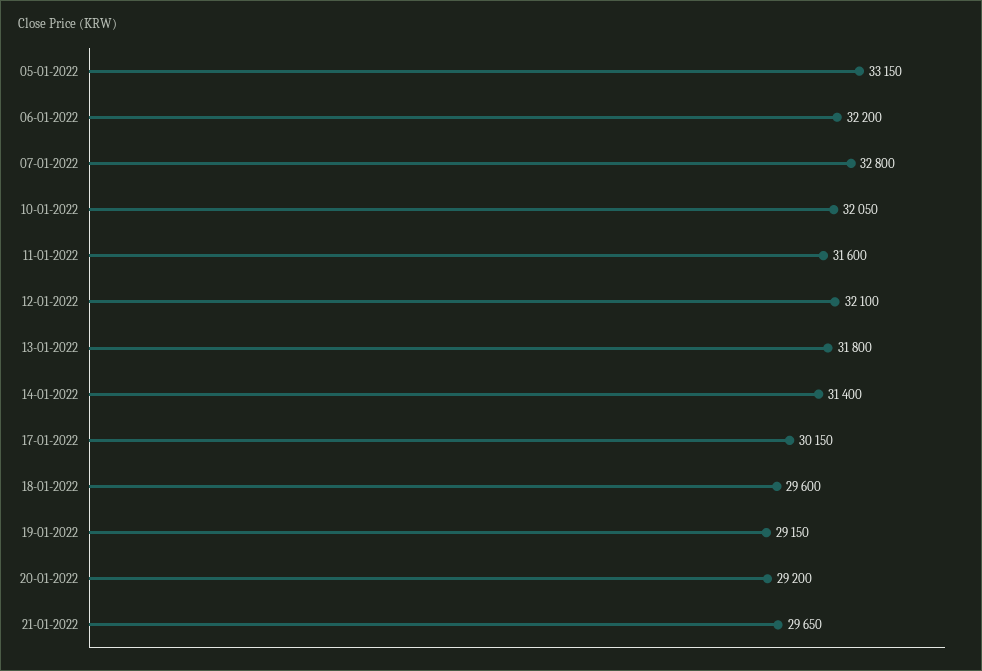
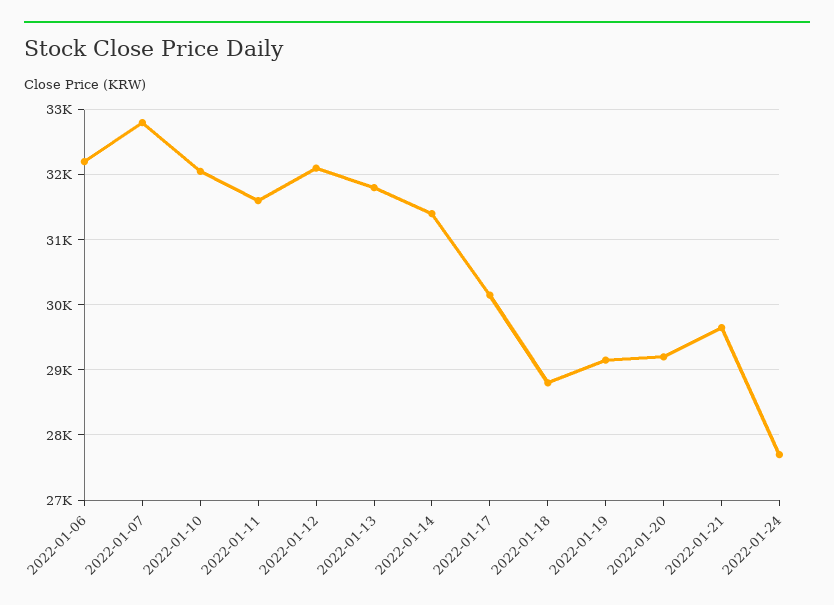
05-01-2022: 33150 -> none
18-01-2022: 29600 -> 28800
2022-01-24: none -> 27700

